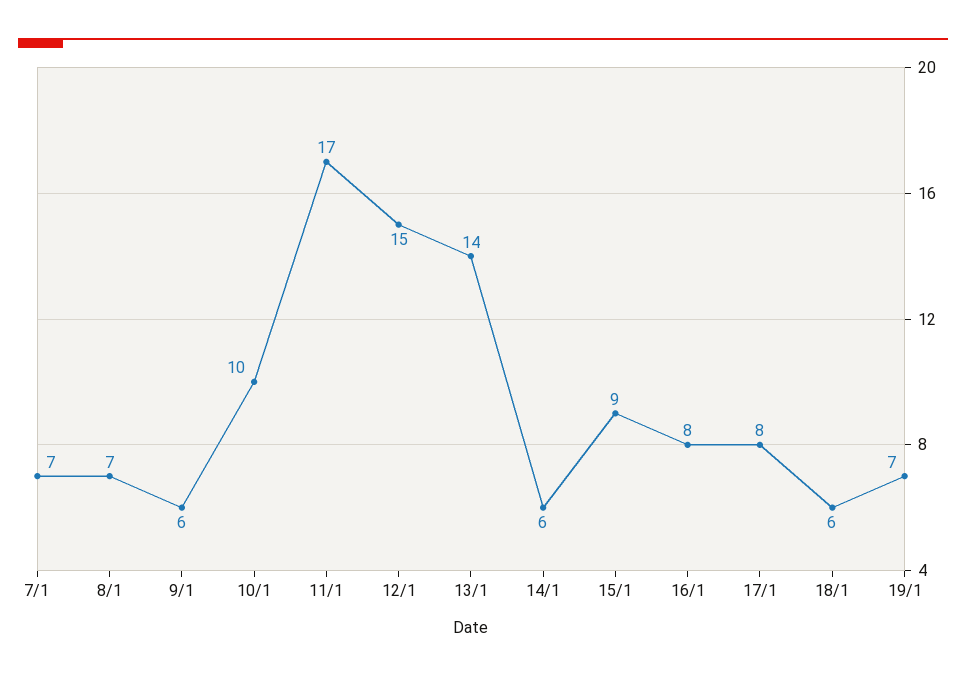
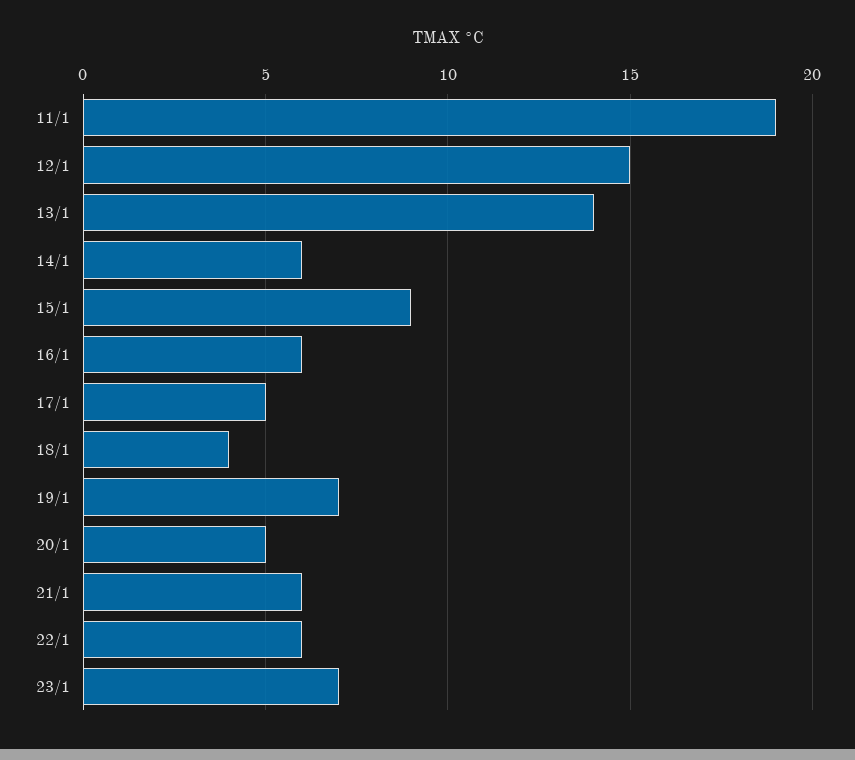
7/1: 7 -> none
8/1: 7 -> none
9/1: 6 -> none
10/1: 10 -> none
11/1: 17 -> 19
16/1: 8 -> 6
17/1: 8 -> 5
18/1: 6 -> 4
20/1: none -> 5
21/1: none -> 6
22/1: none -> 6
23/1: none -> 7

